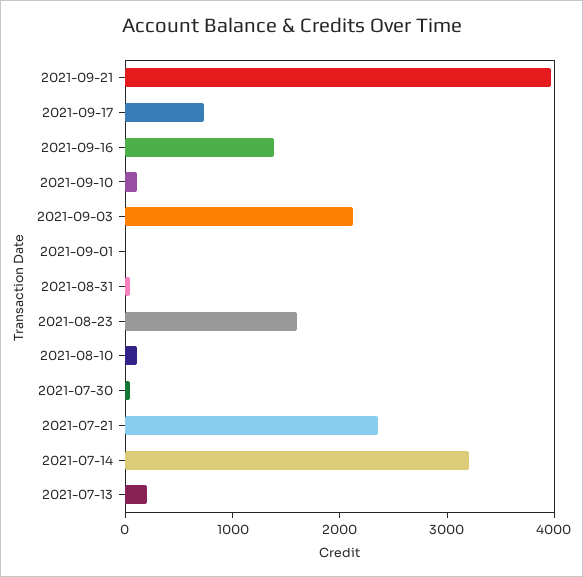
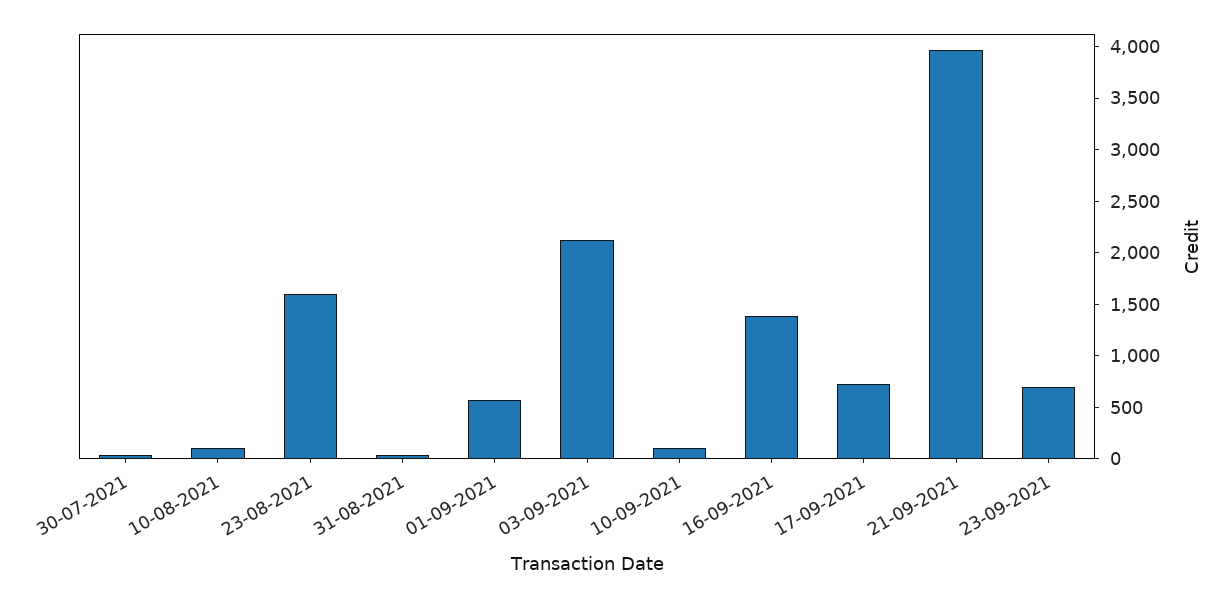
2021-09-01: 0 -> 600
2021-07-21: 2400 -> none
2021-07-14: 3200 -> none
2021-07-13: 200 -> none
23-09-2021: none -> 700

